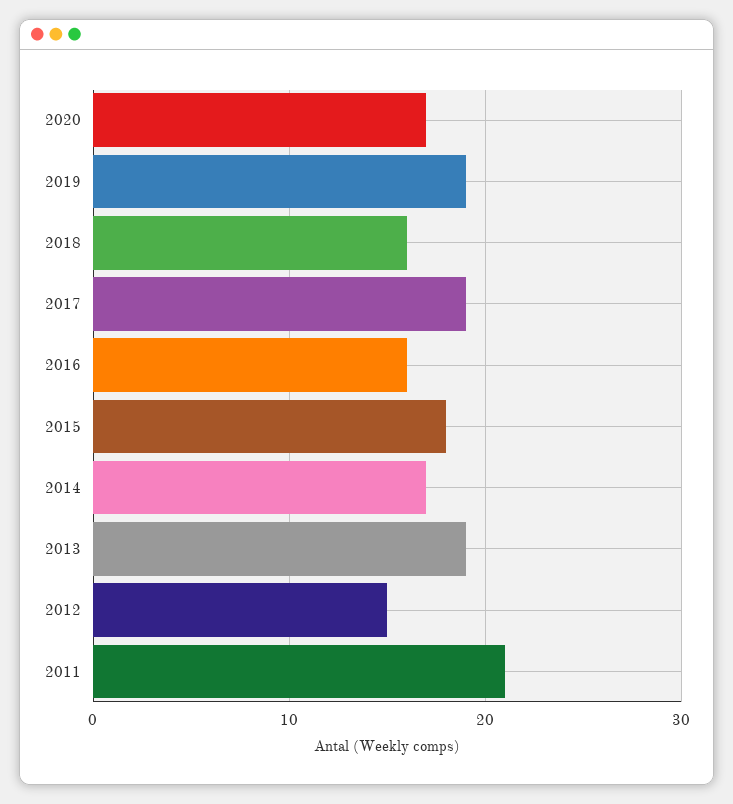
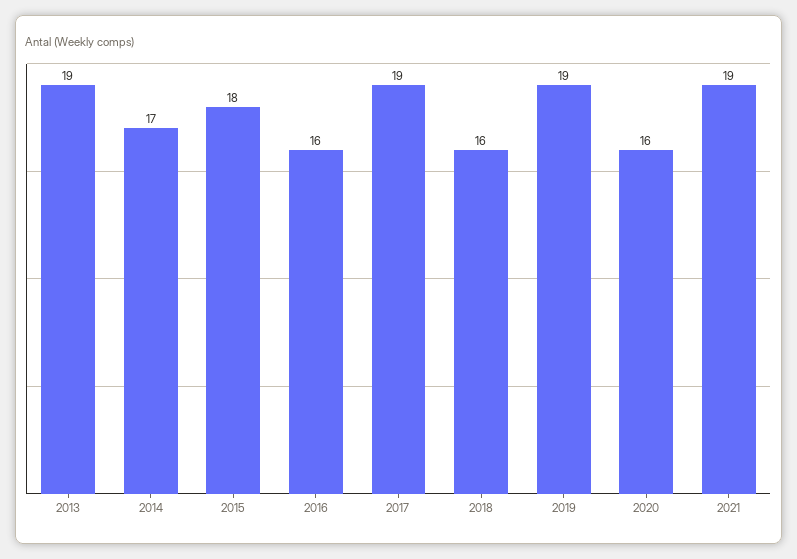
2020: 17 -> 16
2012: 15 -> none
2011: 21 -> none
2021: none -> 19

